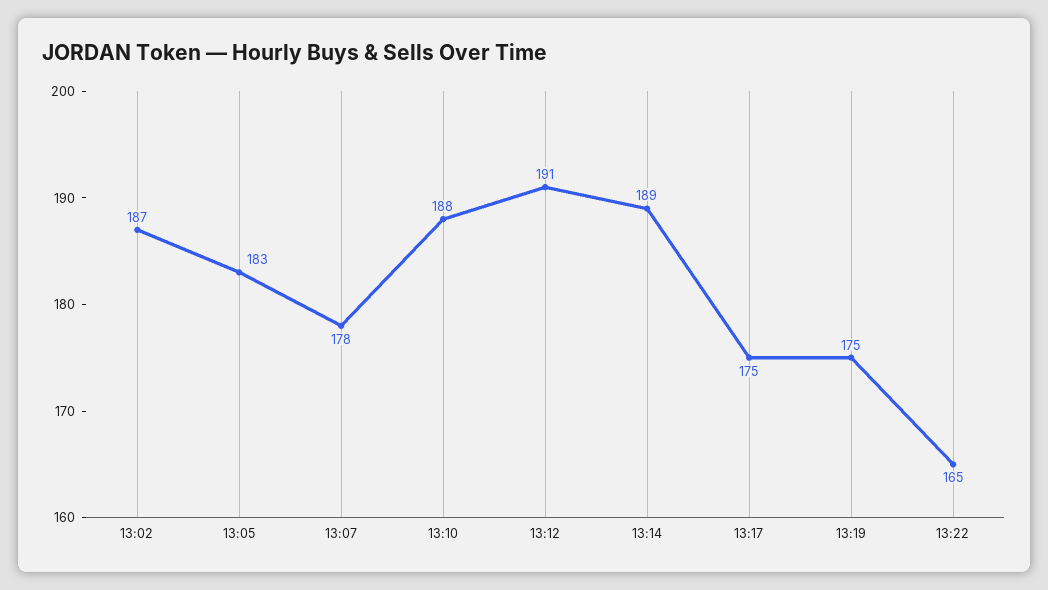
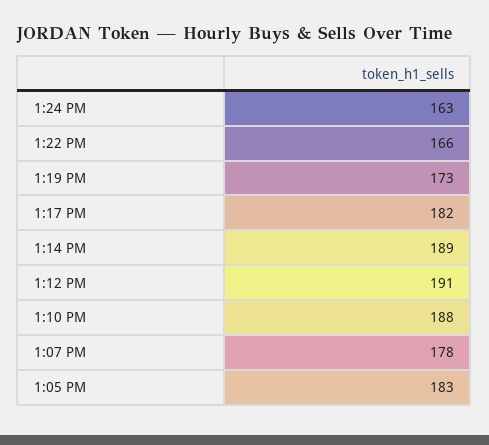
13:02: 187 -> none
13:17: 175 -> 182
13:19: 175 -> 173
13:22: 165 -> 166
1:24 PM: none -> 163

